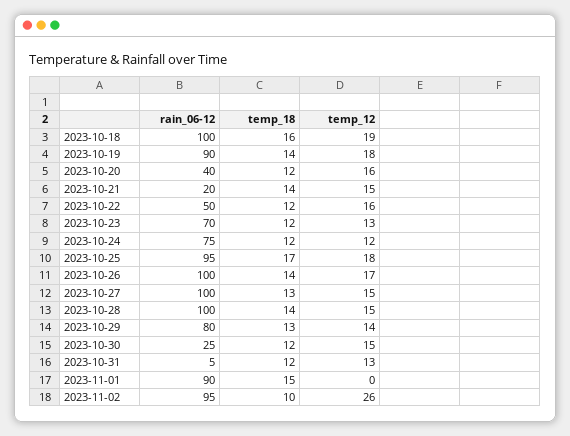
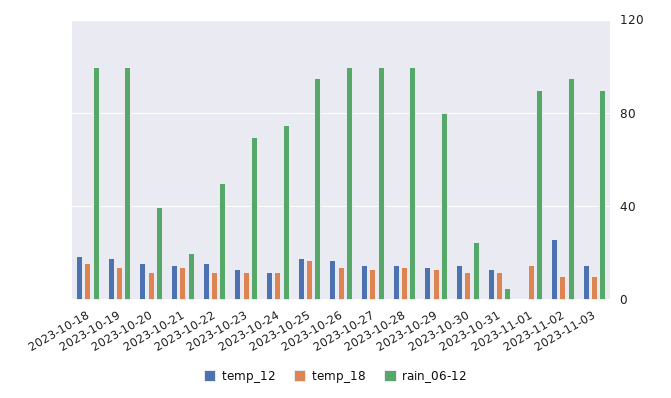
rain_06-12, 2023-10-19: 90 -> 100
temp_12, 2023-11-03: none -> 15
temp_18, 2023-11-03: none -> 10
rain_06-12, 2023-11-03: none -> 90

